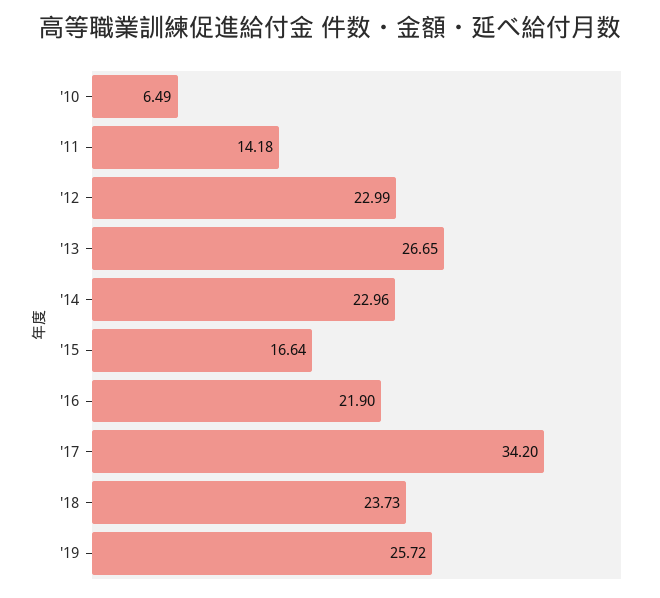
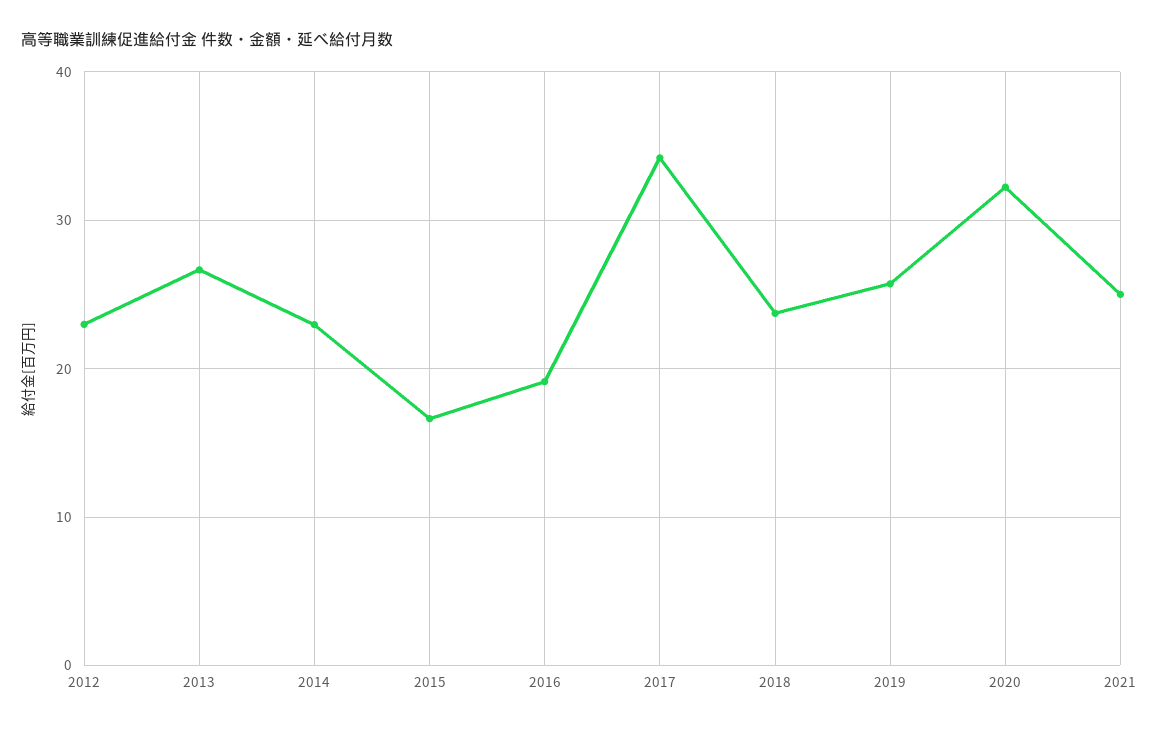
'10: 6.49 -> none
'11: 14.18 -> none
'16: 21.9 -> 19
2020: none -> 32
2021: none -> 25

